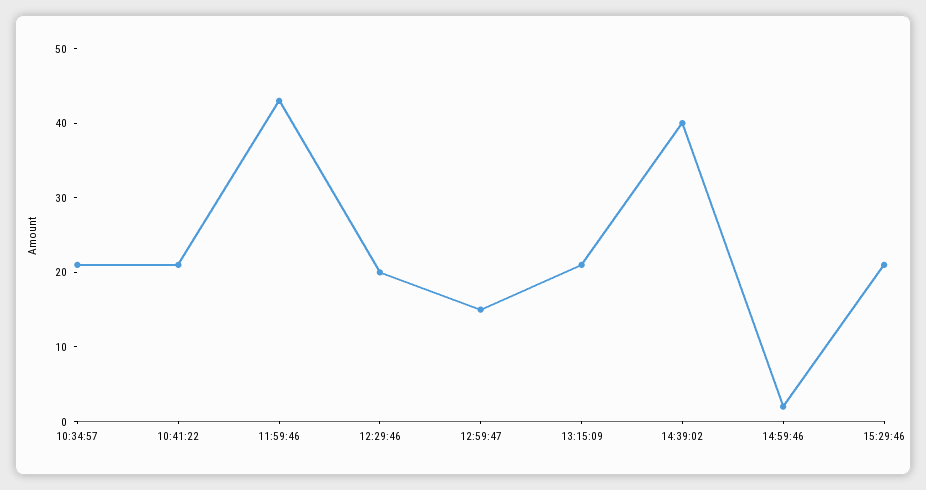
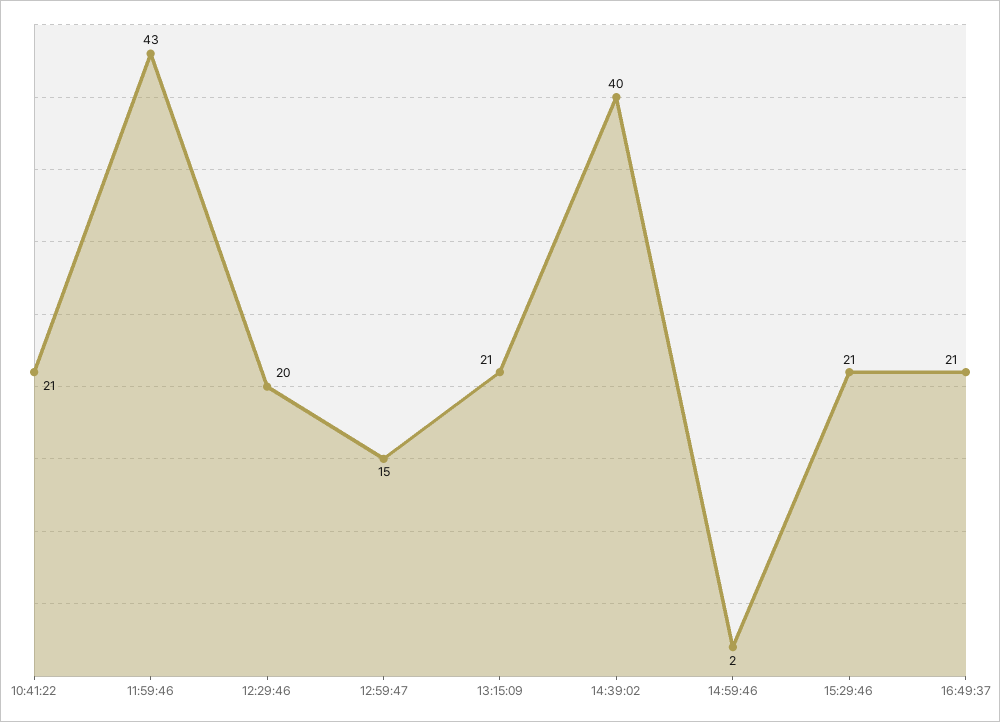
10:34:57: 20 -> none
16:49:37: none -> 21

